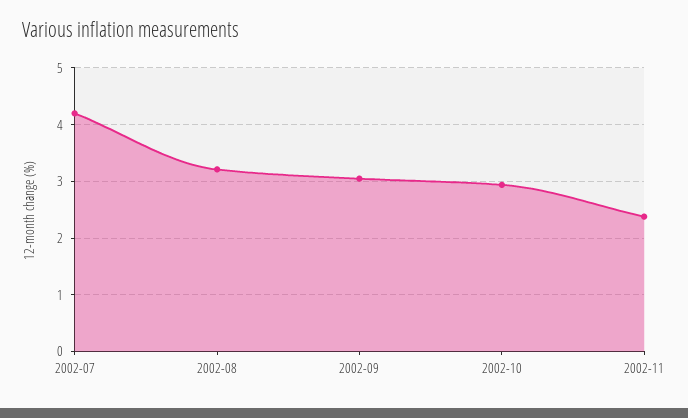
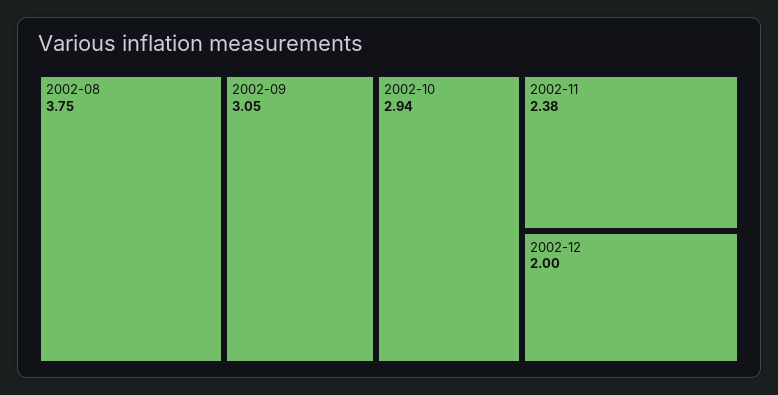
2002-07: 4.2 -> none
2002-08: 3.2 -> 3.75
2002-12: none -> 2

